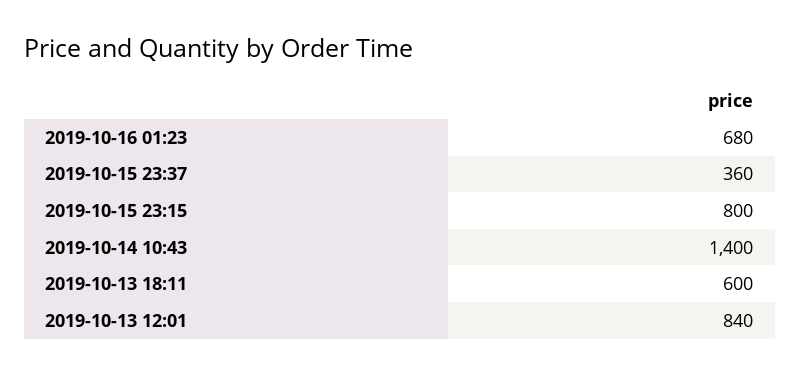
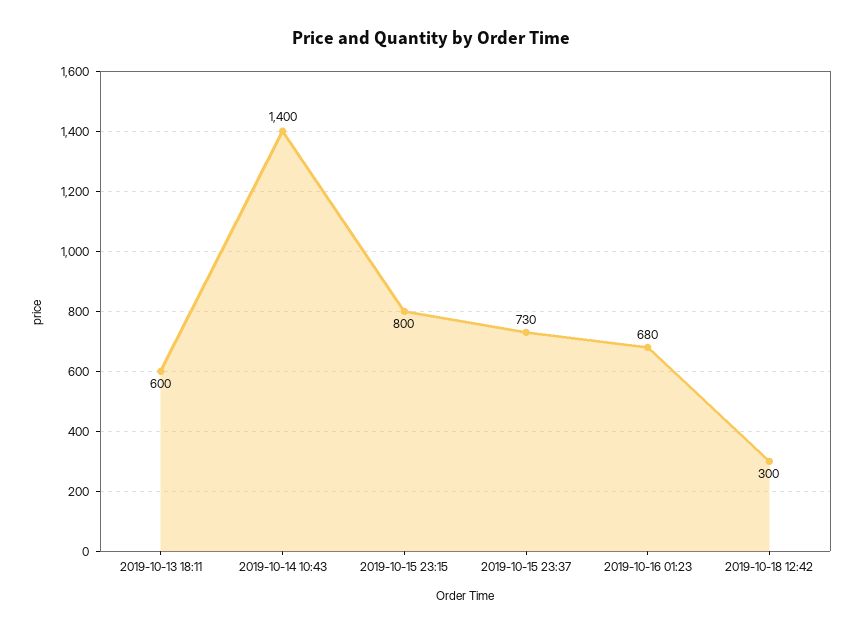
2019-10-15 23:37: 360 -> 730
2019-10-13 12:01: 840 -> none
2019-10-18 12:42: none -> 300

